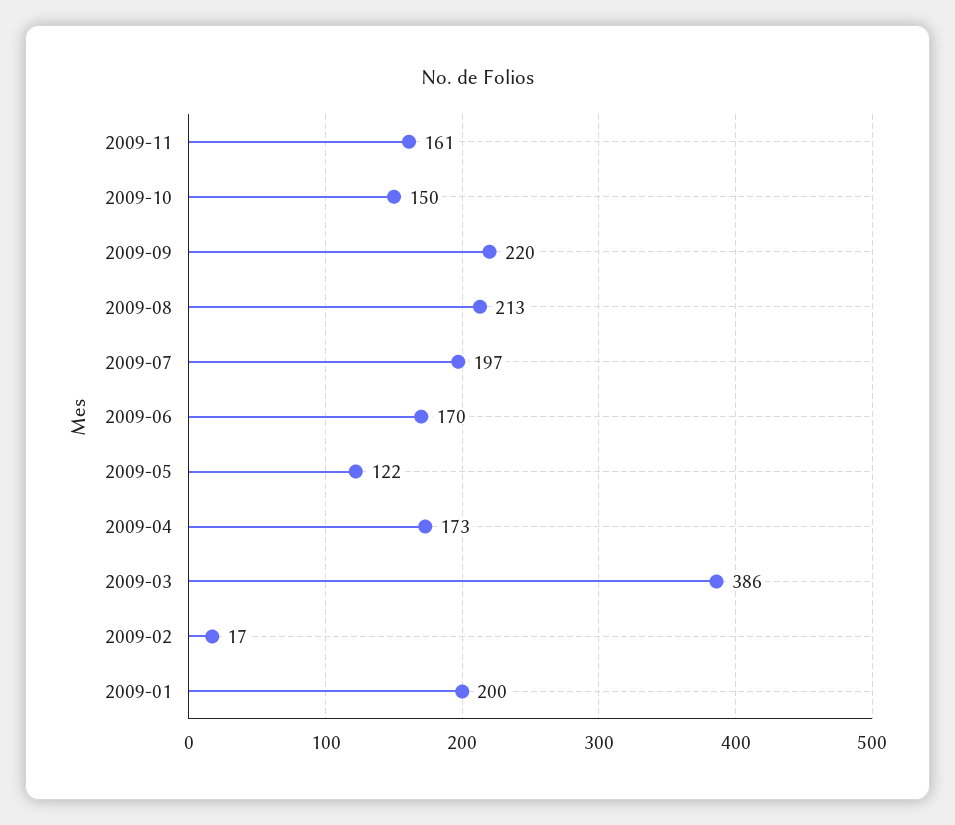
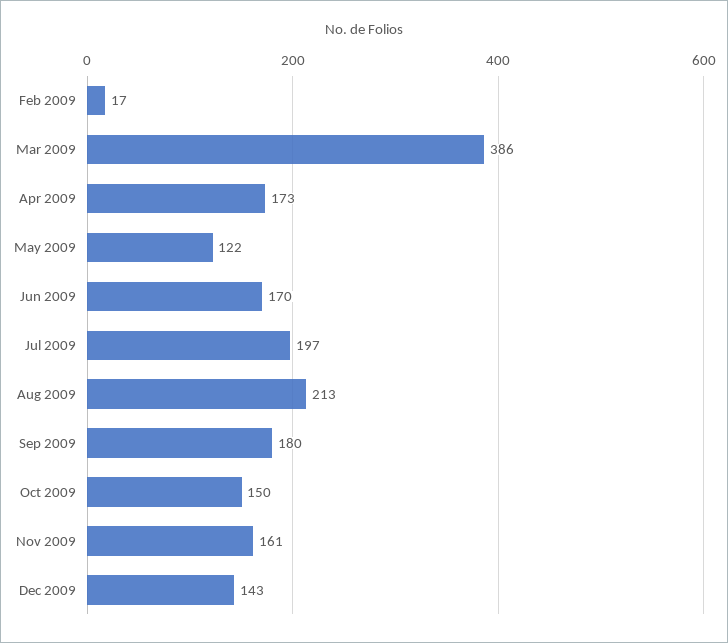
2009-09: 220 -> 180
2009-01: 200 -> none
Dec 2009: none -> 143

